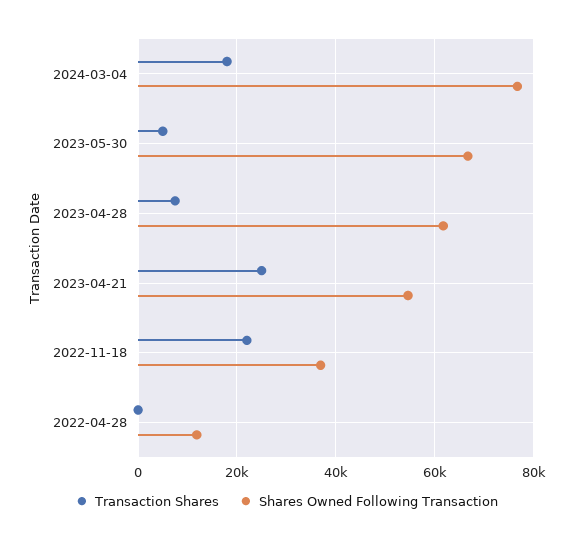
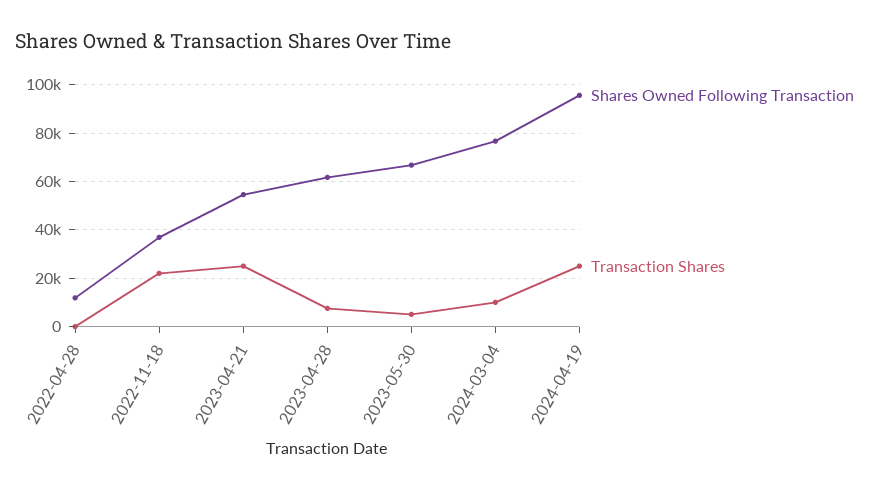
Transaction Shares, 2024-03-04: 18000 -> 10000
Shares Owned Following Transaction, 2024-04-19: none -> 95000
Transaction Shares, 2024-04-19: none -> 25000

